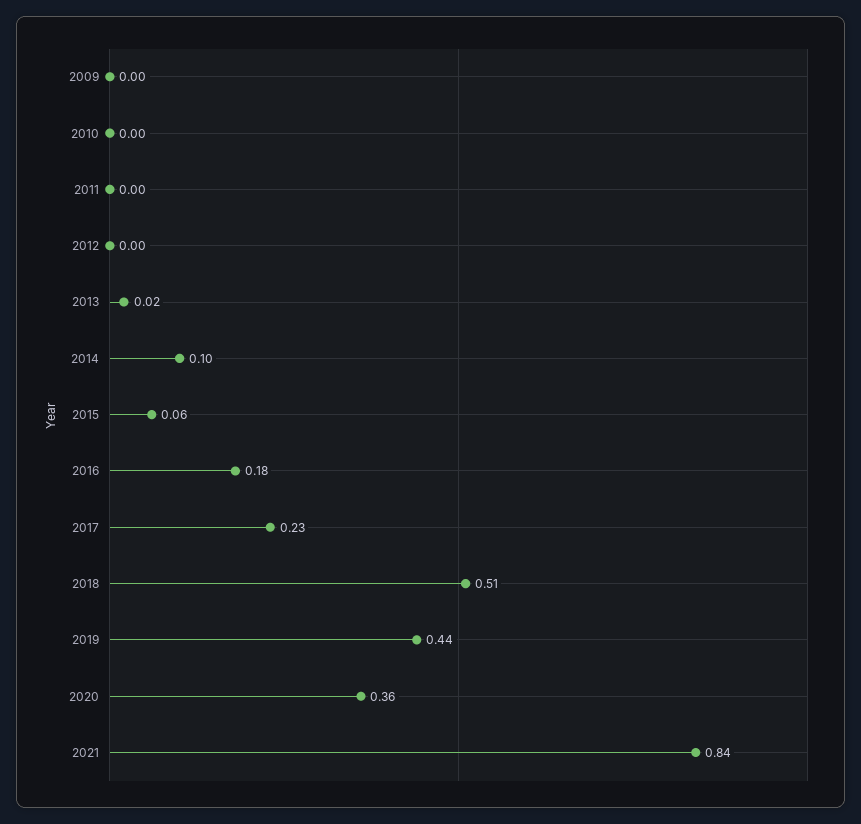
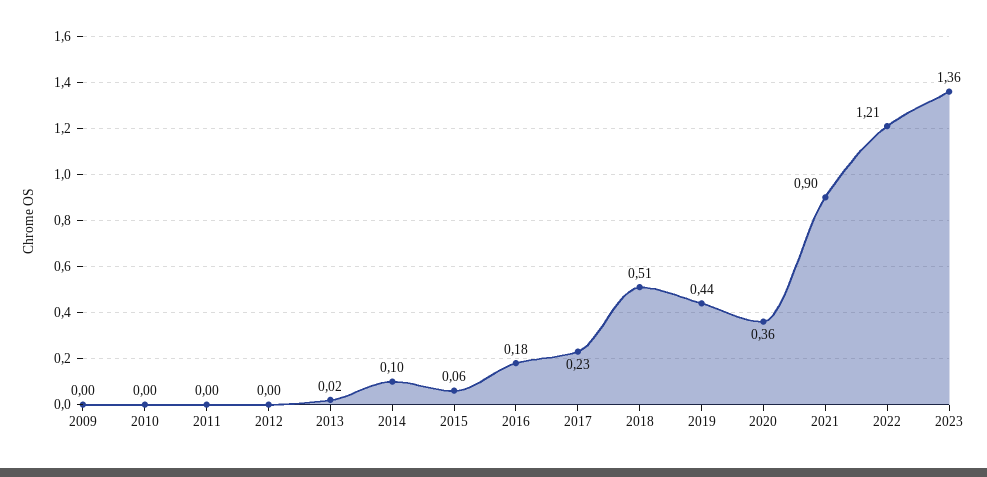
2021: 0.84 -> 0.9
2022: none -> 1.21
2023: none -> 1.36

